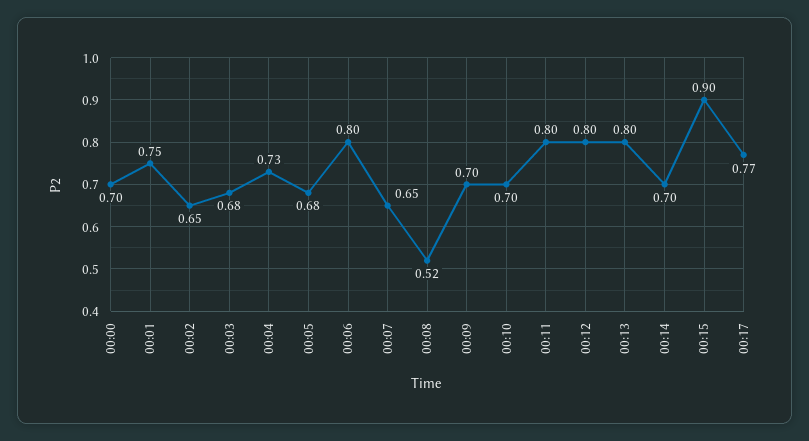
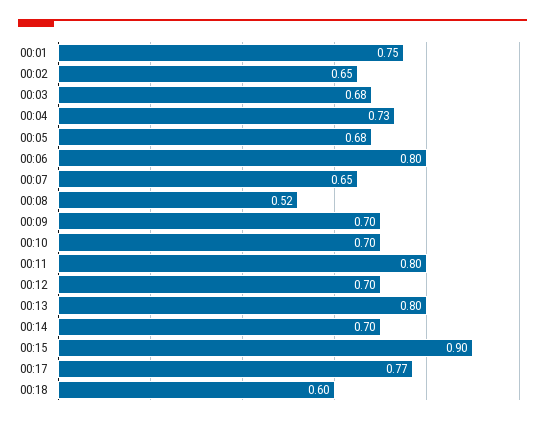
00:00: 0.7 -> none
00:12: 0.8 -> 0.7
00:18: none -> 0.6

